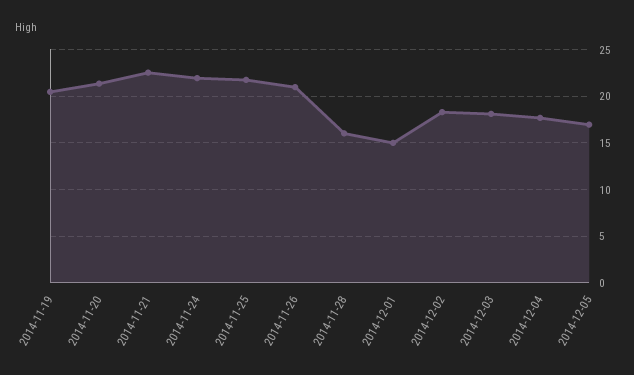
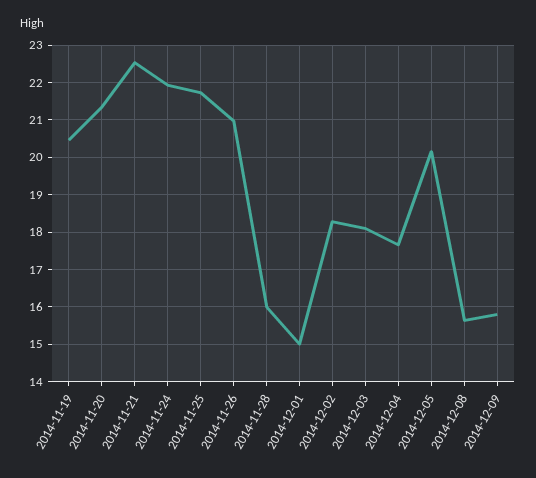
2014-12-05: 17 -> 20.2
2014-12-08: none -> 15.6
2014-12-09: none -> 15.8

